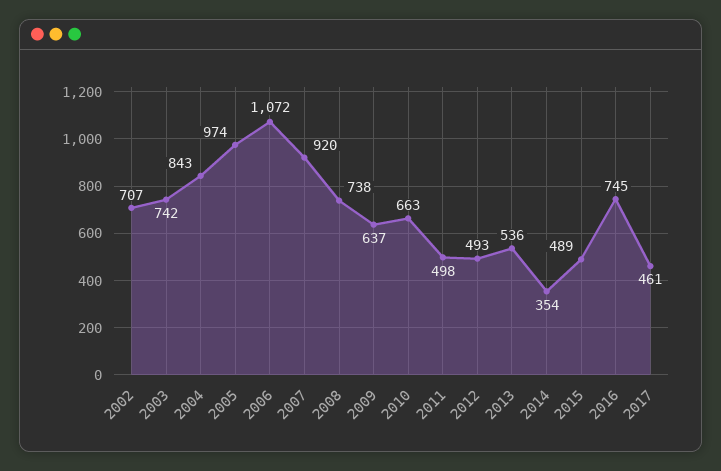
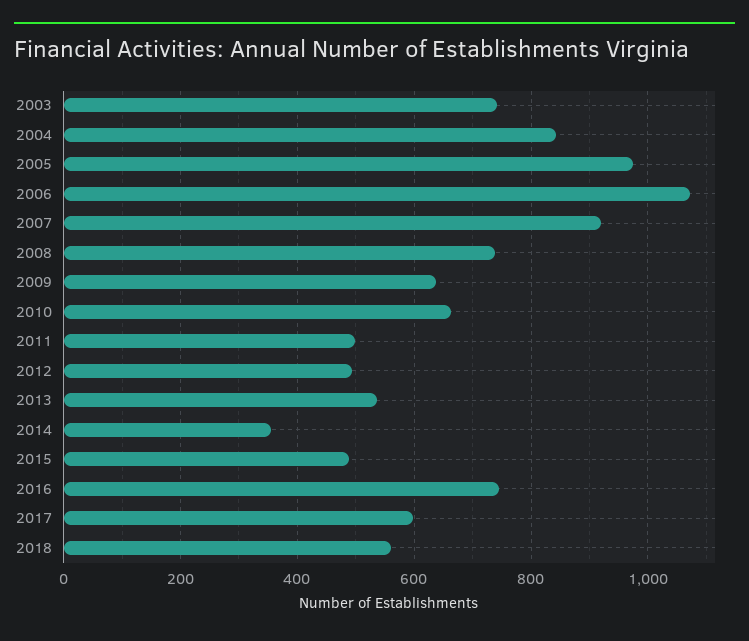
2002: 707 -> none
2017: 461 -> 600
2018: none -> 560

